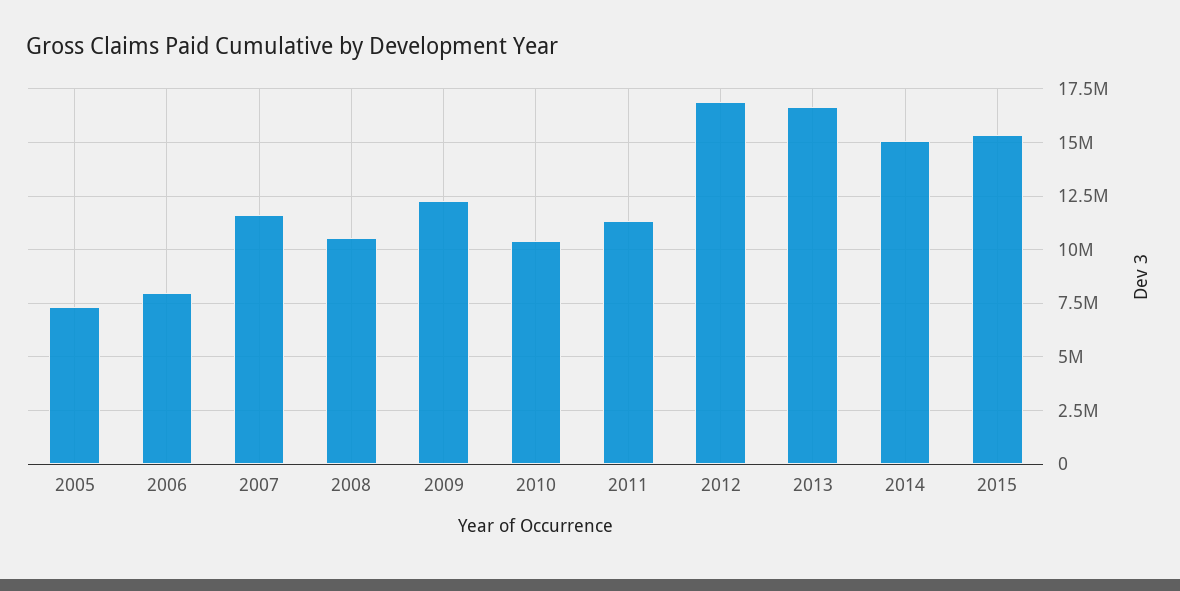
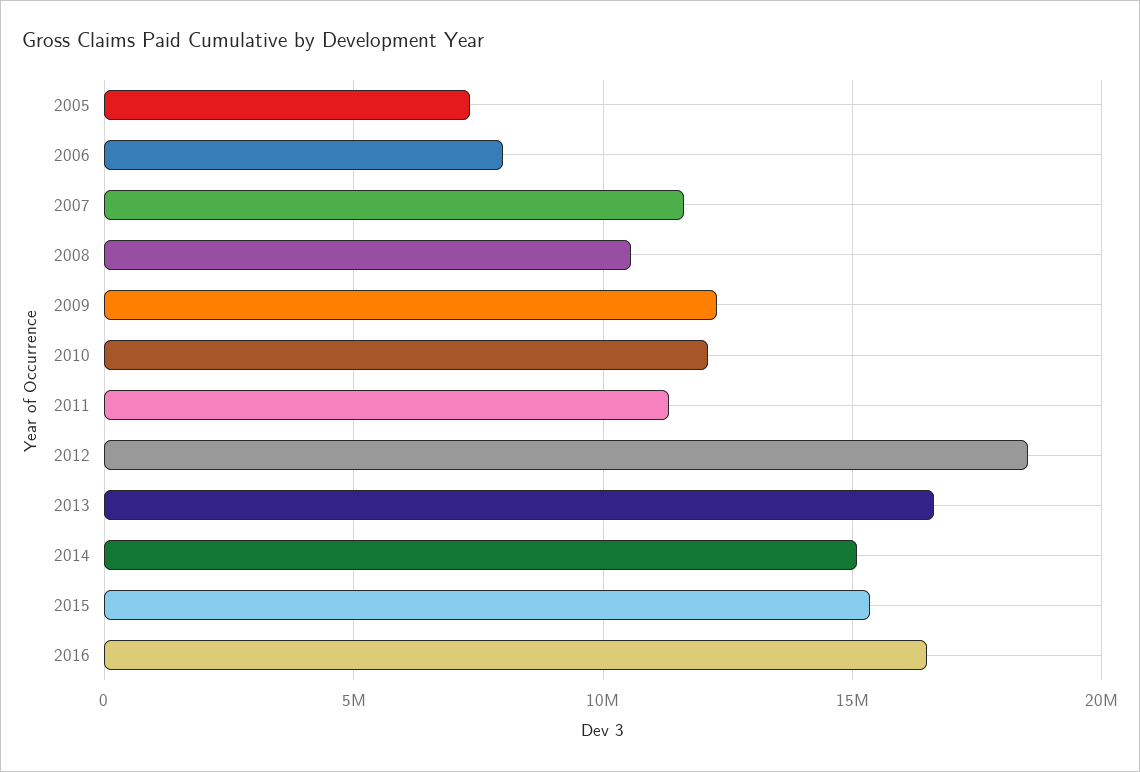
2010: 10500000 -> 12000000
2012: 17000000 -> 18500000
2016: none -> 16500000

